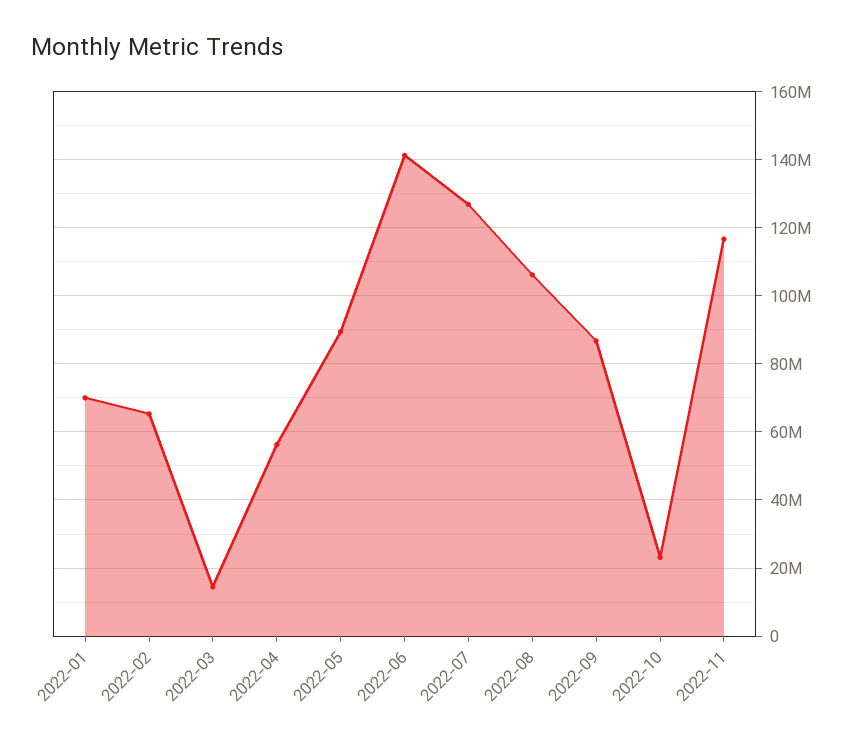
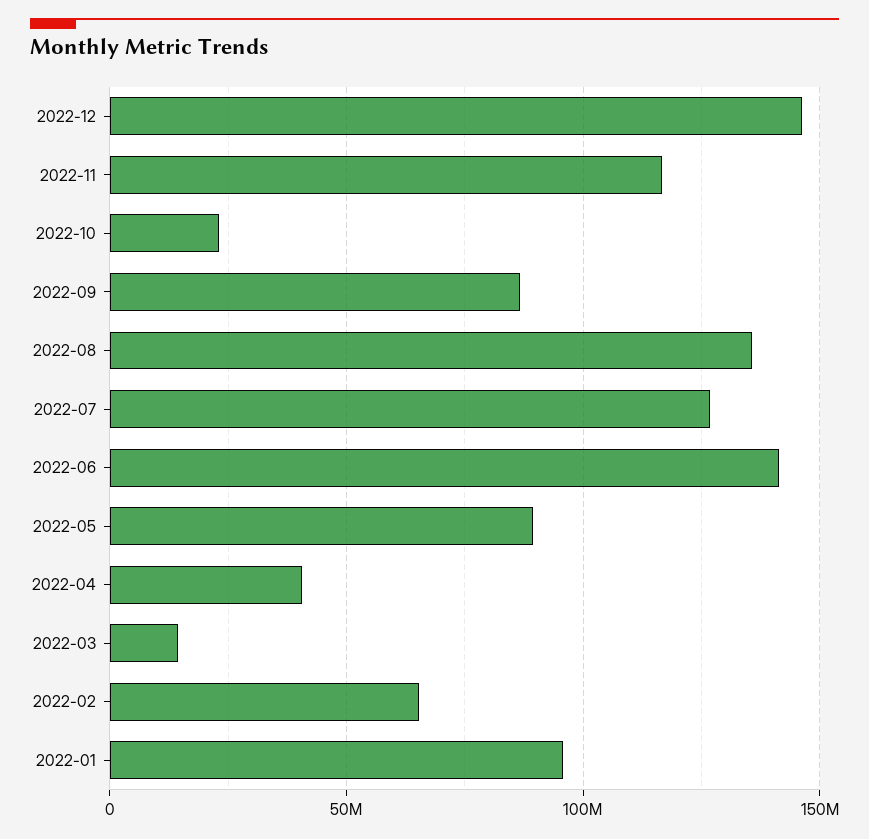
2022-01: 70000000 -> 95000000
2022-04: 56000000 -> 40000000
2022-08: 106000000 -> 135000000
2022-12: none -> 145000000

